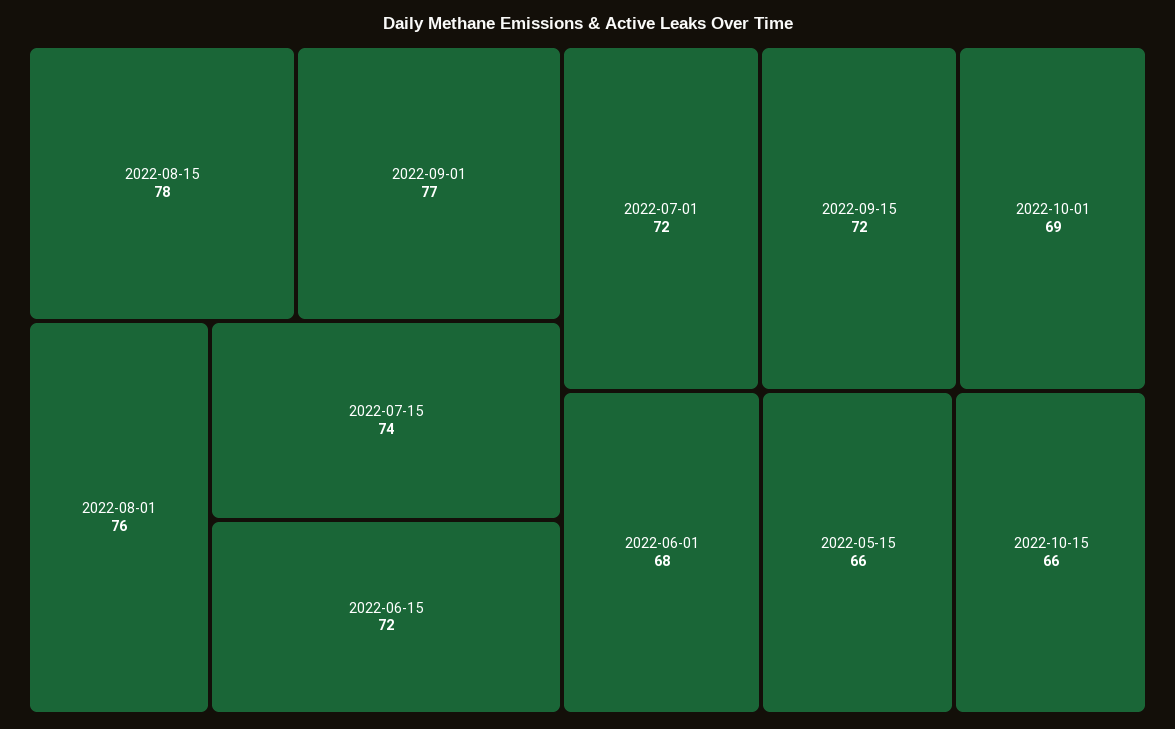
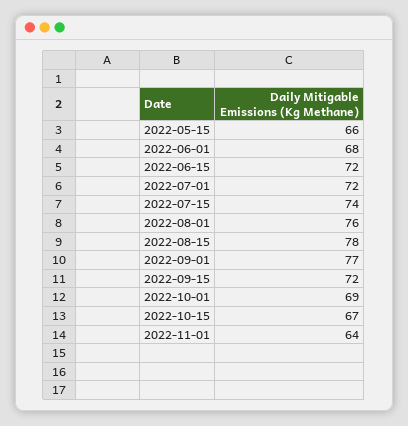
2022-10-15: 66 -> 67
2022-11-01: none -> 64

